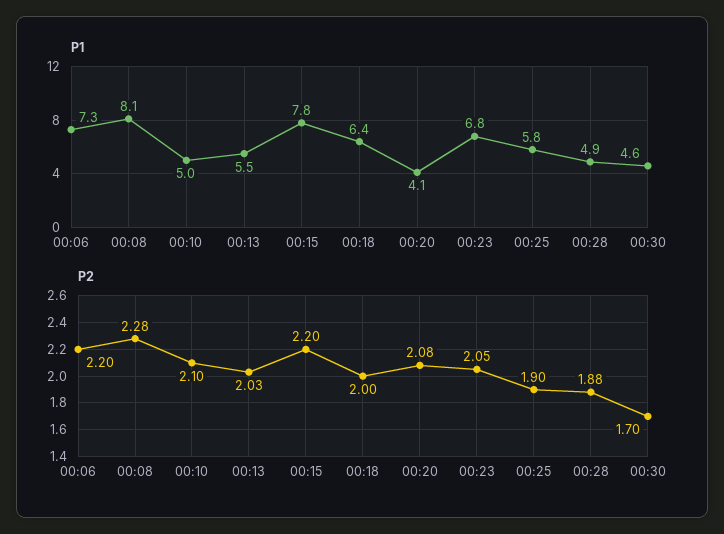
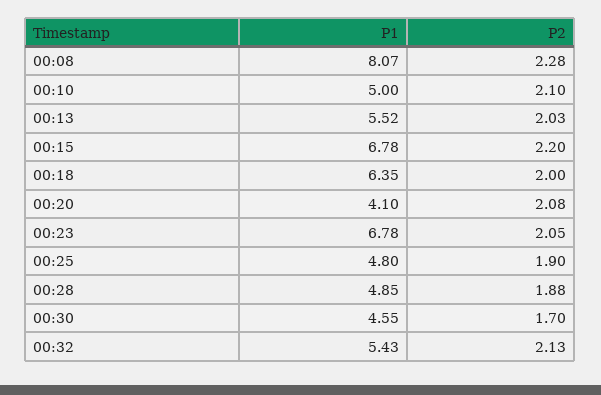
P1, 00:06: 7.3 -> none
P1, 00:15: 7.8 -> 6.78
P1, 00:25: 5.8 -> 4.8
P2, 00:06: 2.2 -> none
P1, 00:32: none -> 5.43
P2, 00:32: none -> 2.13

